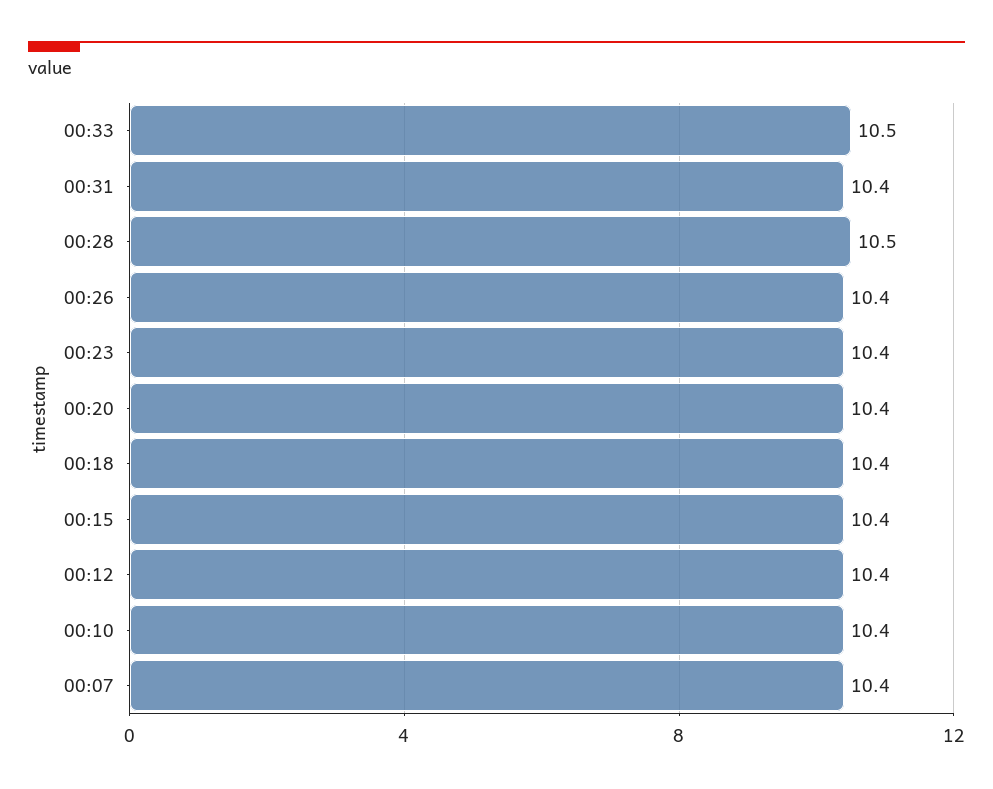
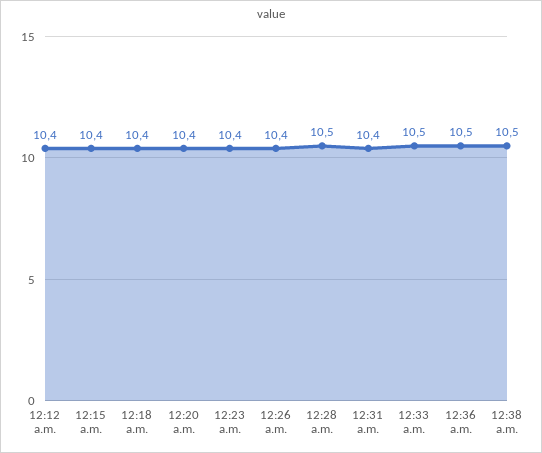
00:10: 10.4 -> none
00:07: 10.4 -> none
12:36 a.m.: none -> 10.5
12:38 a.m.: none -> 10.5

